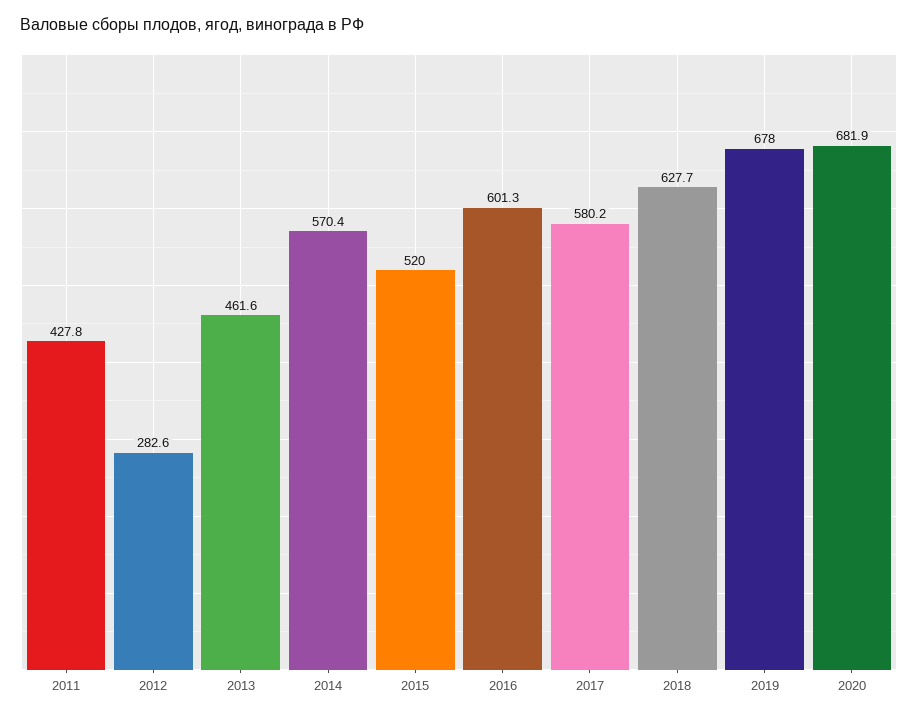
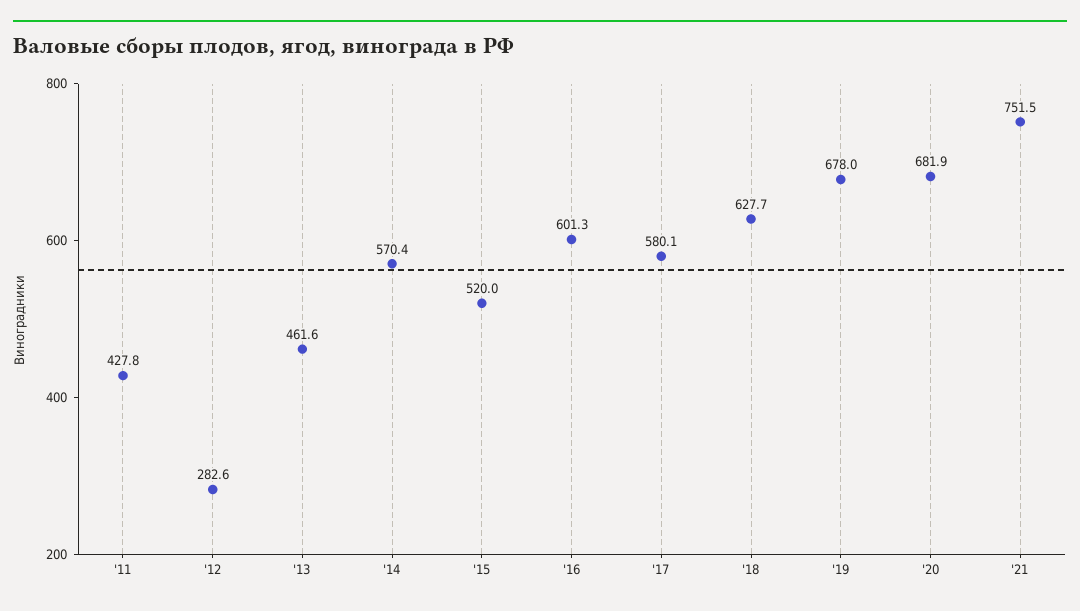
2017: 580.2 -> 580.1
'21: none -> 751.5

